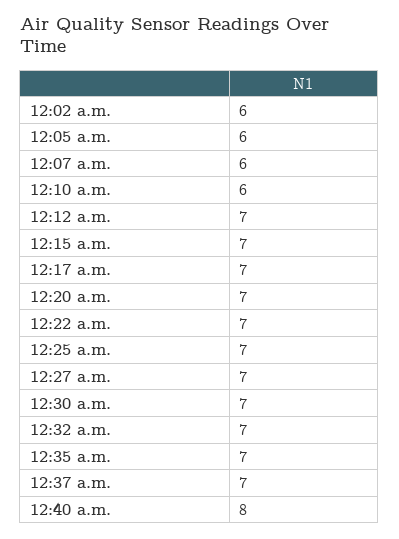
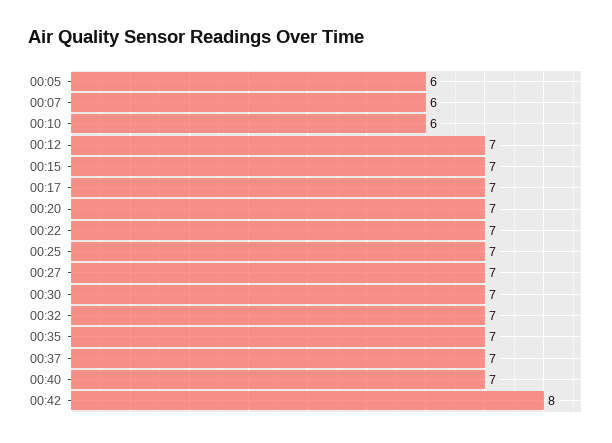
12:02 a.m.: 6 -> none
12:40 a.m.: 8 -> 7
00:42: none -> 8

